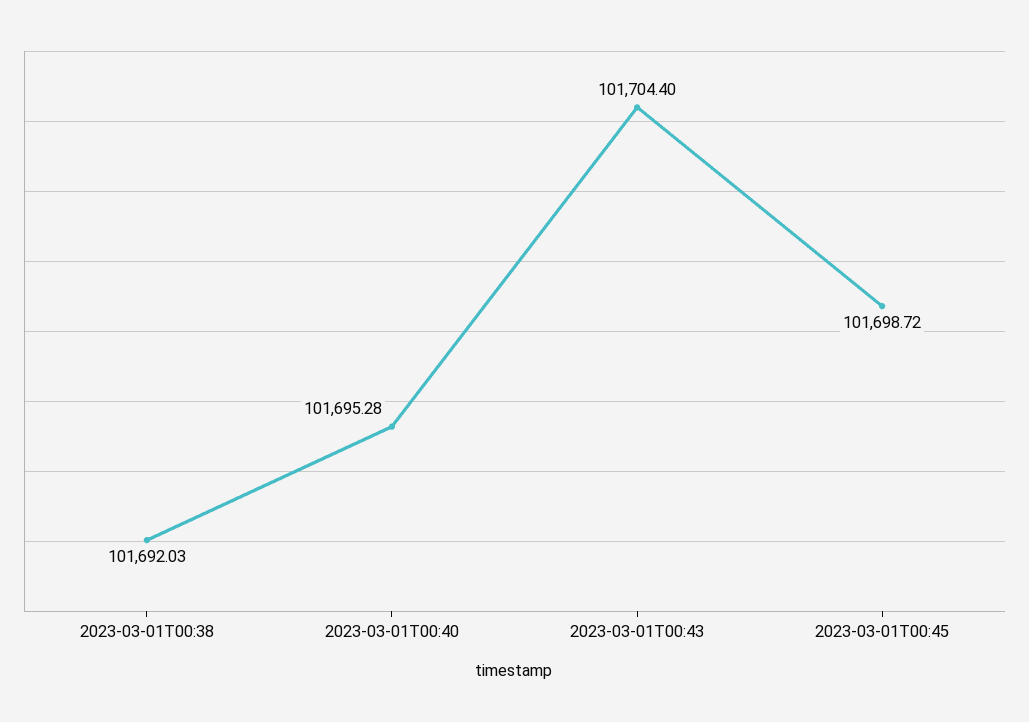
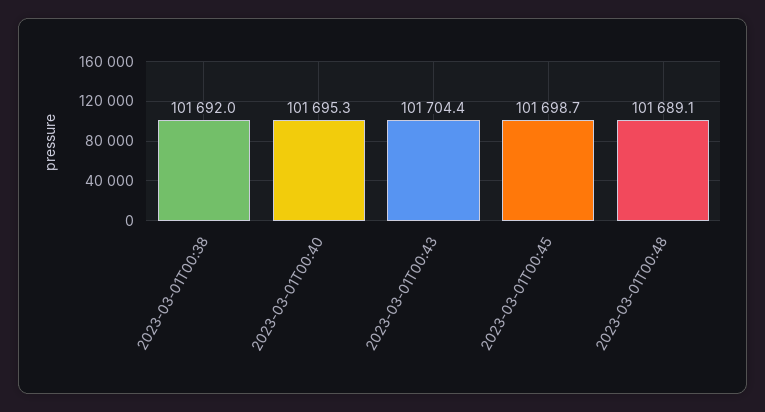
2023-03-01T00:48: none -> 101689.1

